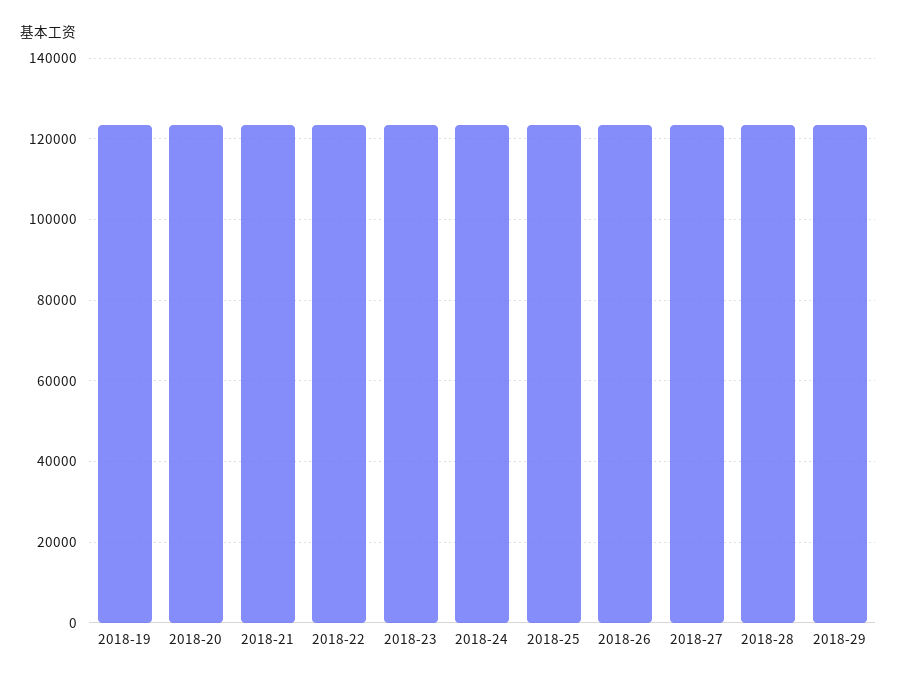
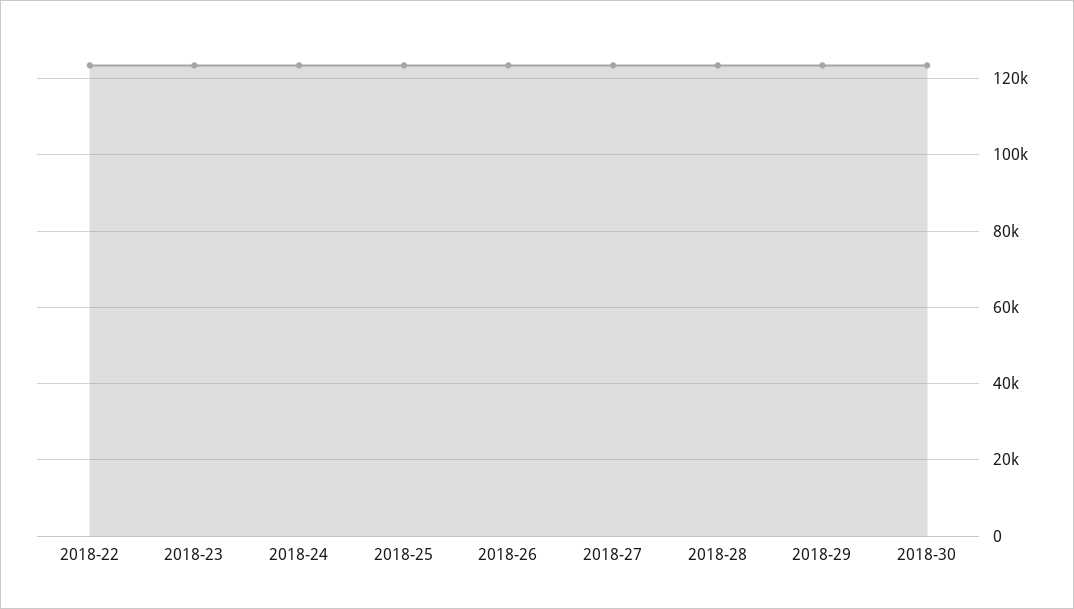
2018-19: 124000 -> none
2018-20: 124000 -> none
2018-21: 124000 -> none
2018-30: none -> 124000

